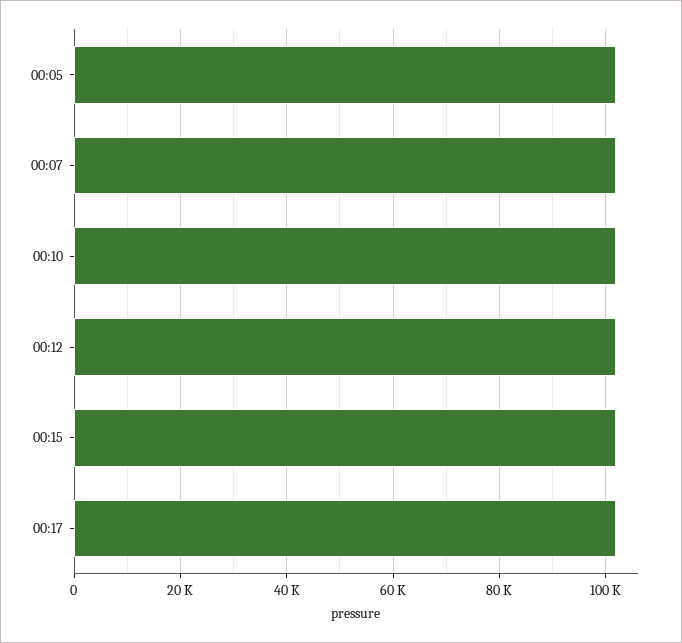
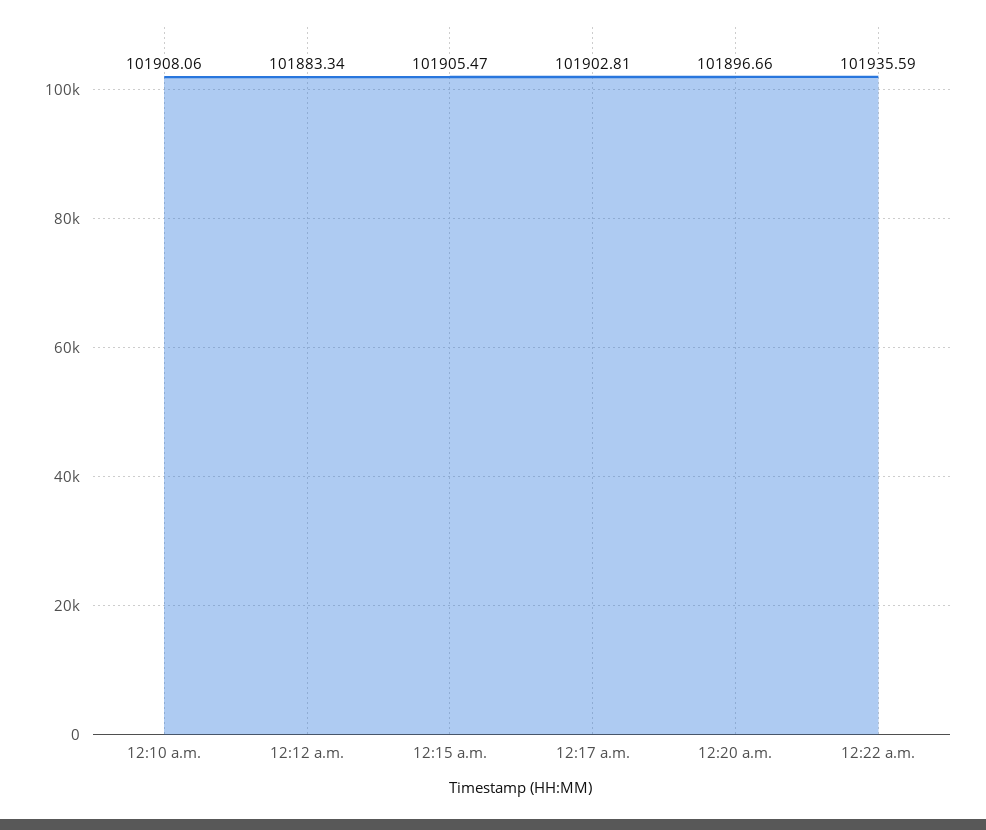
00:05: 102000 -> none
00:07: 102000 -> none
12:20 a.m.: none -> 101896.66
12:22 a.m.: none -> 101935.59

